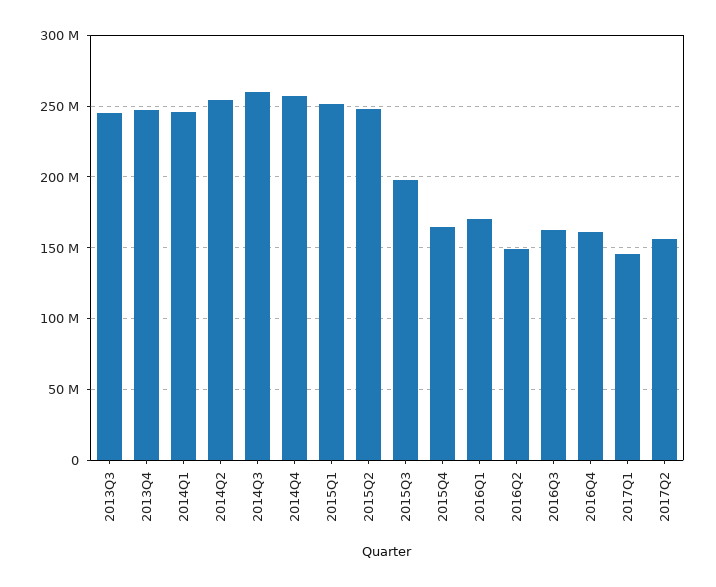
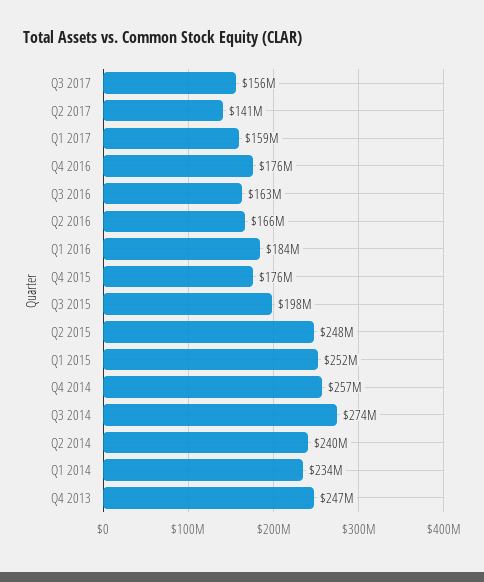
2013Q3: 245000000 -> none
2014Q1: 245000000 -> 234000000
2014Q2: 255000000 -> 240000000
2014Q3: 260000000 -> 274000000
2015Q4: 165000000 -> 176000000
2016Q1: 170000000 -> 184000000
2016Q2: 150000000 -> 166000000
2016Q4: 160000000 -> 176000000
2017Q1: 145000000 -> 159000000
2017Q2: 155000000 -> 141000000
Q3 2017: none -> 156000000

